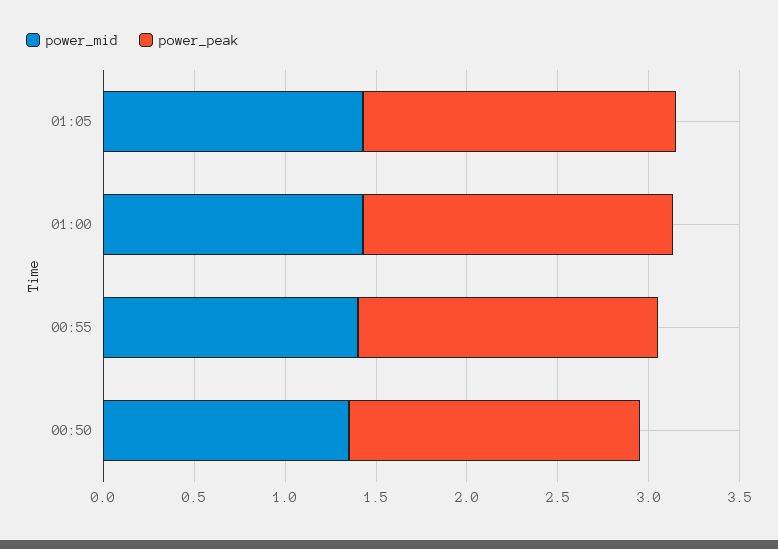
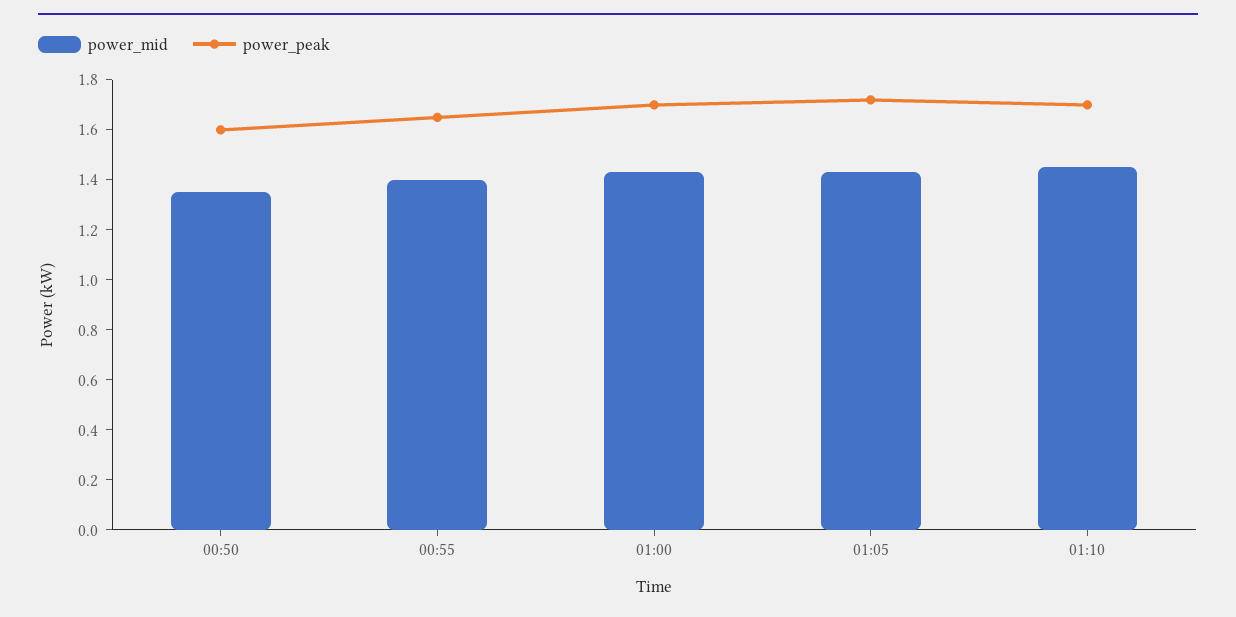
power_mid, 01:10: none -> 1.45
power_peak, 01:10: none -> 1.7

